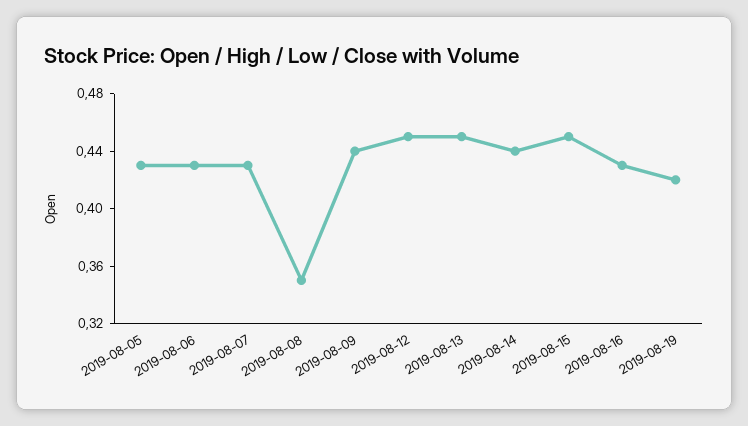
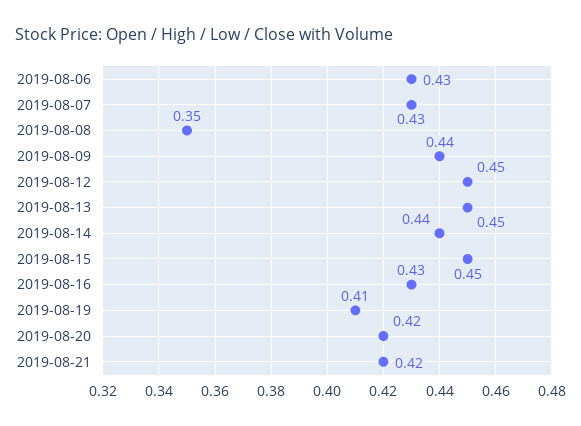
2019-08-05: 0.43 -> none
2019-08-19: 0.42 -> 0.41
2019-08-20: none -> 0.42
2019-08-21: none -> 0.42

